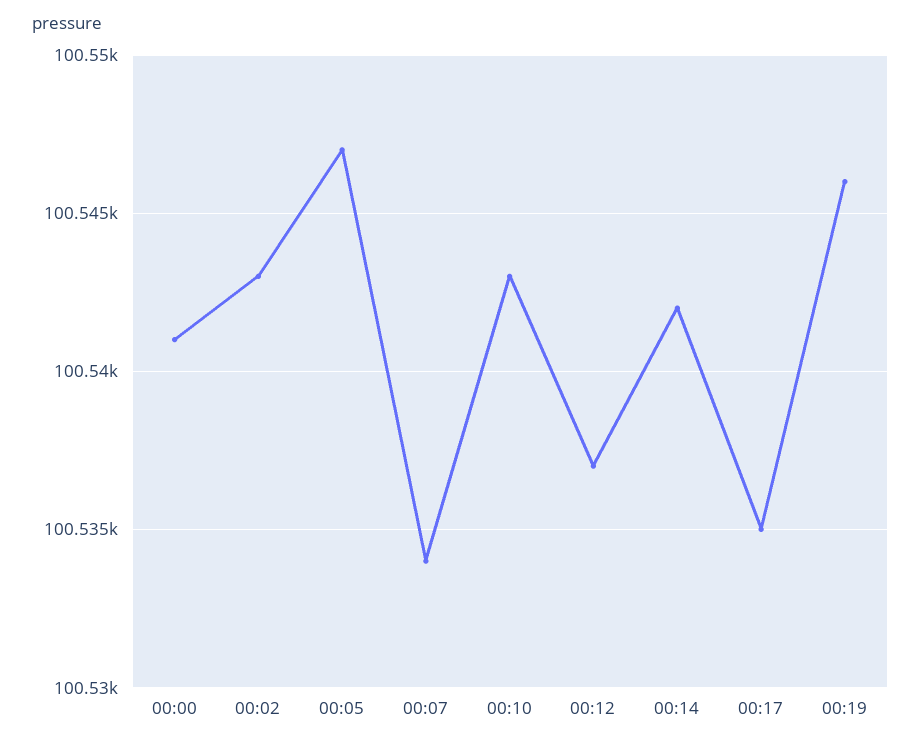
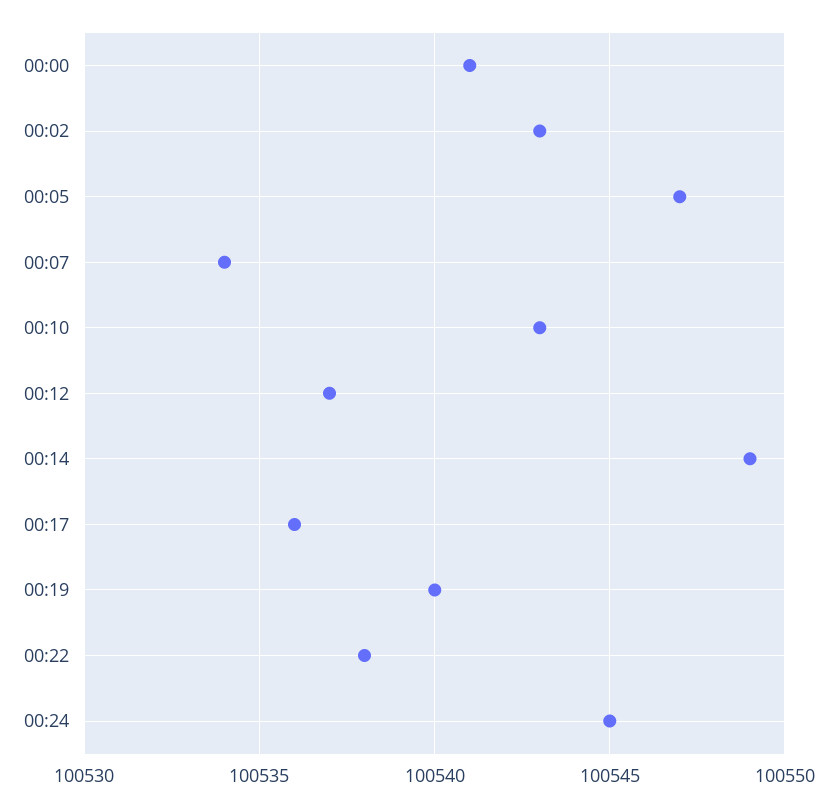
00:14: 100542 -> 100549
00:17: 100535 -> 100536
00:19: 100546 -> 100540
00:22: none -> 100538
00:24: none -> 100545

